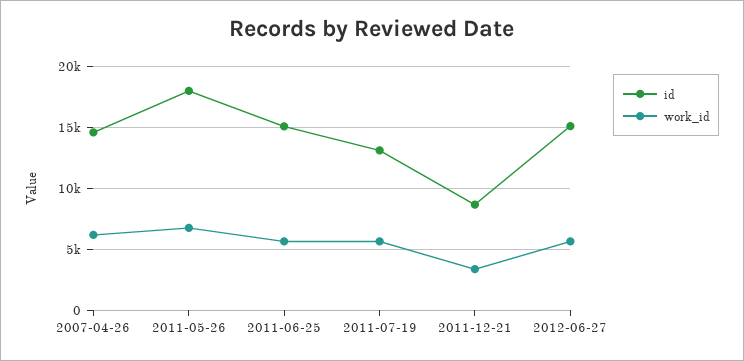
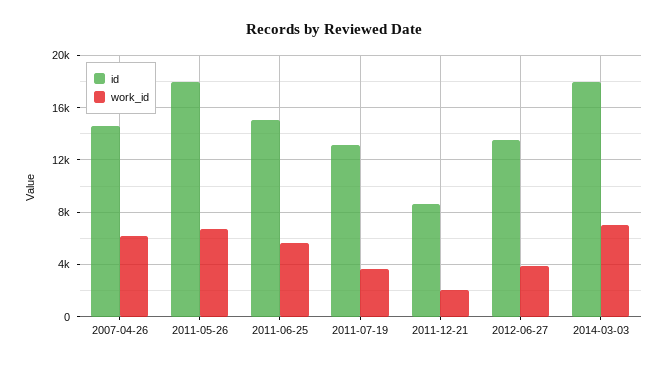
work_id, 2011-07-19: 5500 -> 3500
work_id, 2011-12-21: 3500 -> 2000
id, 2012-06-27: 15000 -> 13500
work_id, 2012-06-27: 5500 -> 4000
id, 2014-03-03: none -> 18000
work_id, 2014-03-03: none -> 7000

